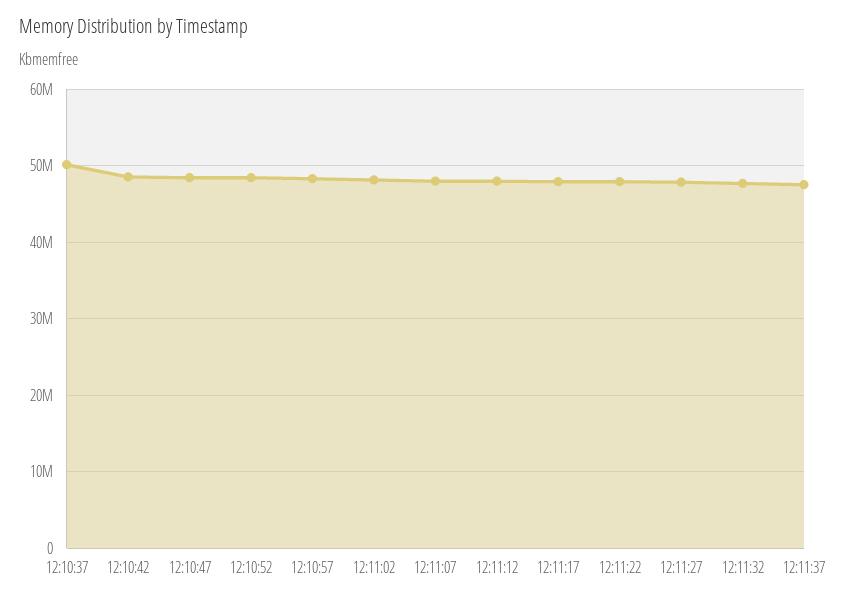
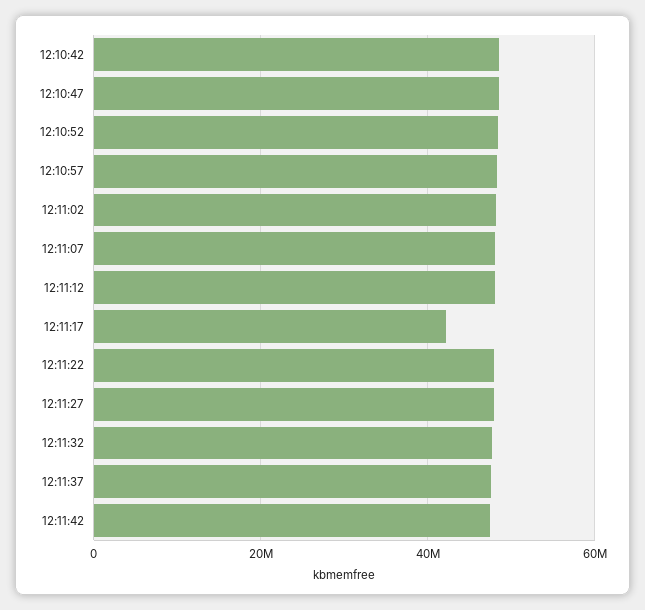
12:10:37: 50000000 -> none
12:11:17: 48000000 -> 42000000
12:11:42: none -> 48000000

